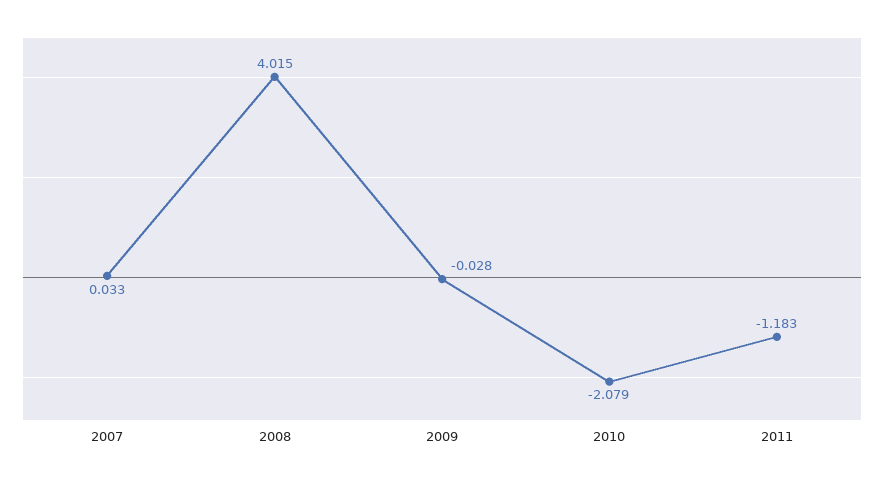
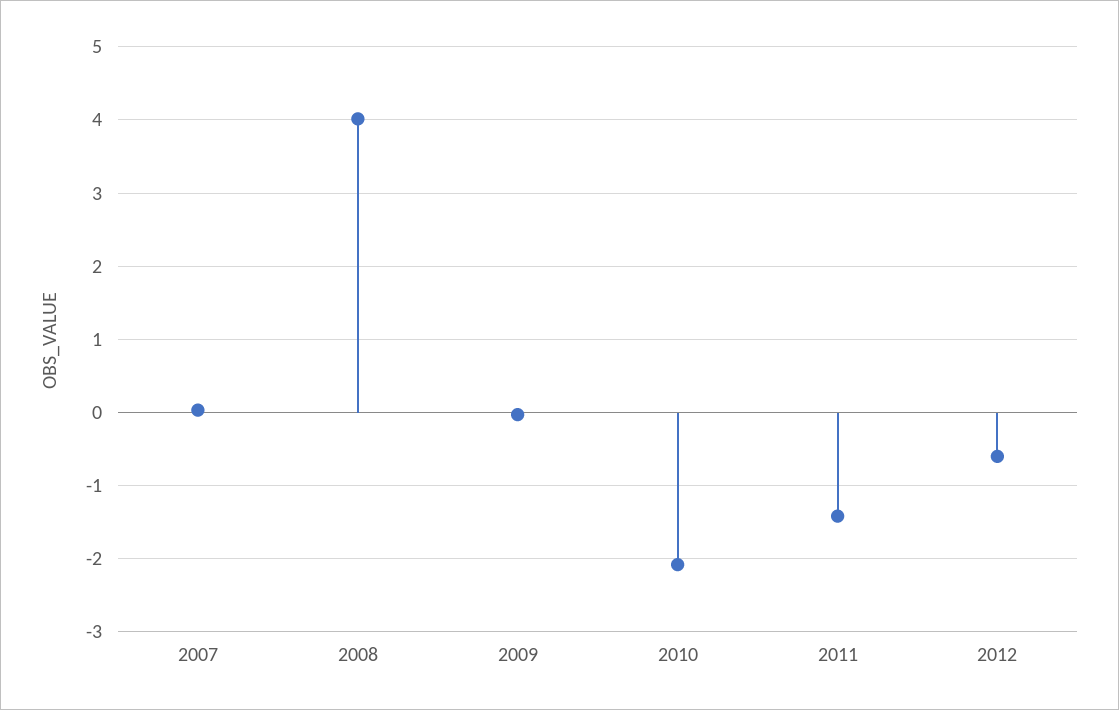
2011: -1.183 -> -1.4
2012: none -> -0.6

